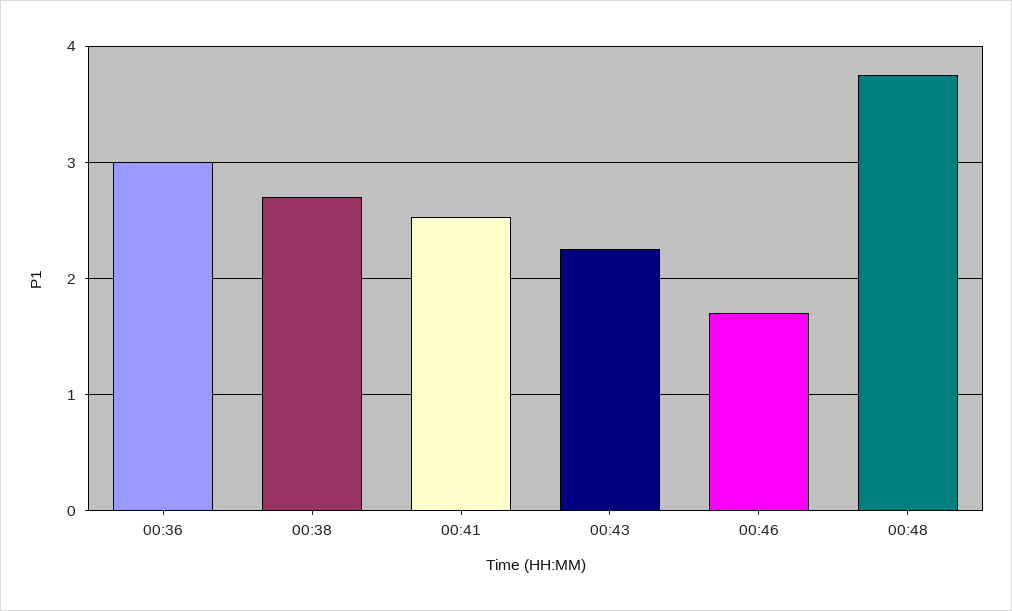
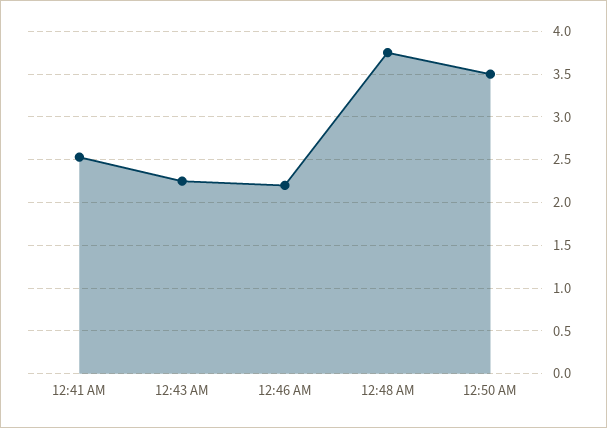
00:36: 3 -> none
00:38: 2.7 -> none
00:46: 1.7 -> 2.2
12:50 AM: none -> 3.5

